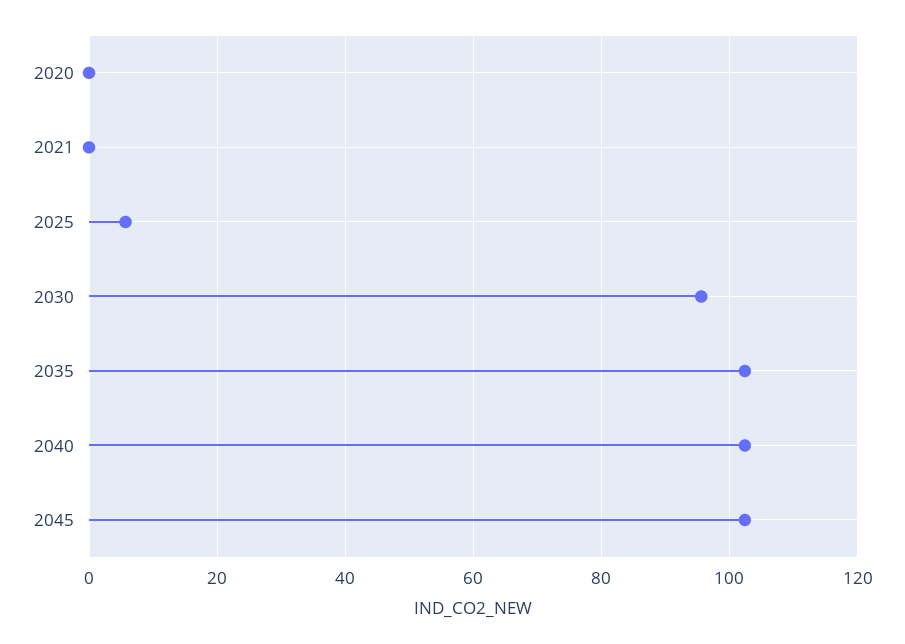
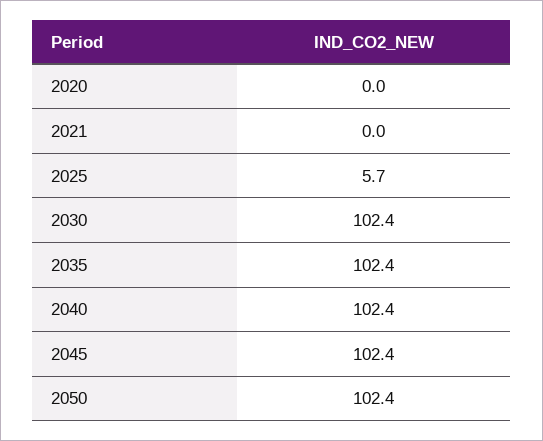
2030: 96 -> 102.4
2050: none -> 102.4

